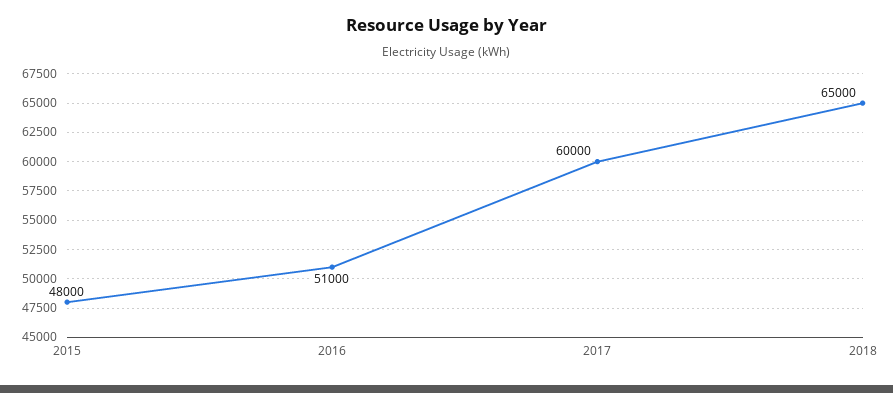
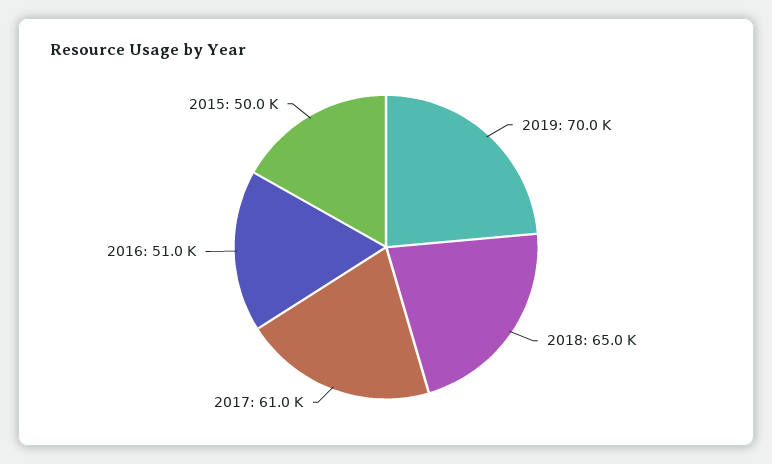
2015: 48000 -> 50000
2017: 60000 -> 61000
2019: none -> 70000

